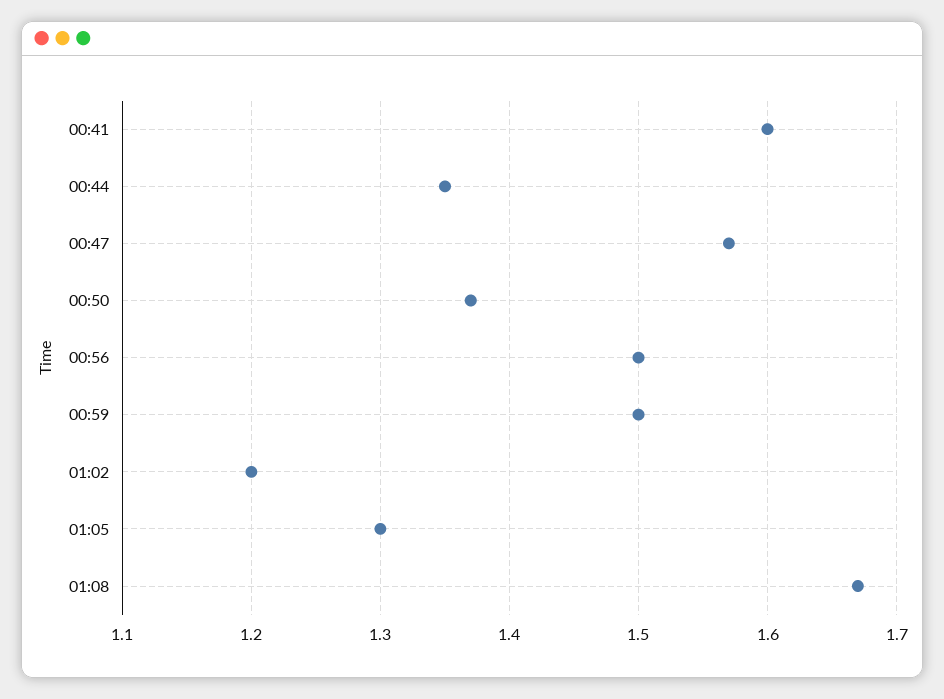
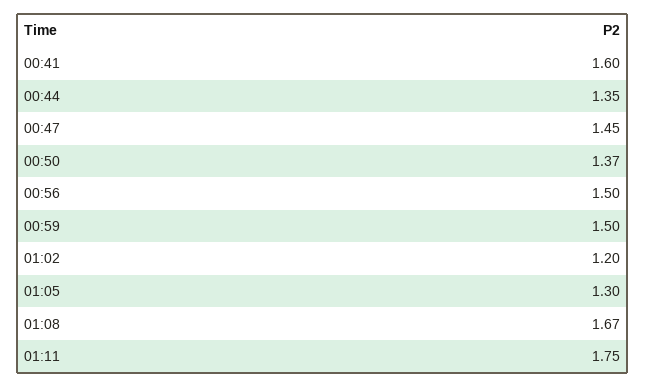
00:47: 1.57 -> 1.45
01:11: none -> 1.75

